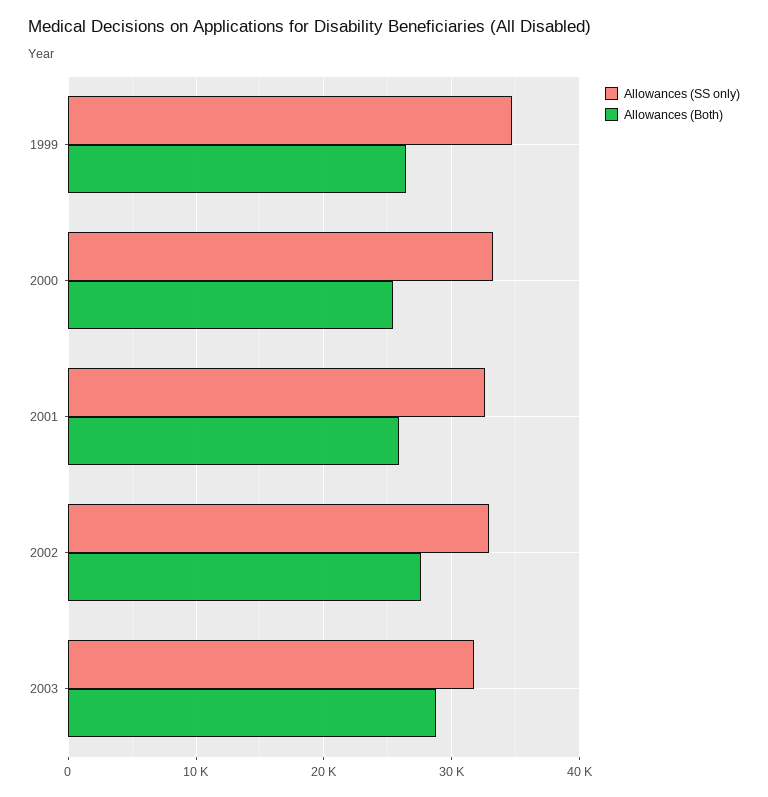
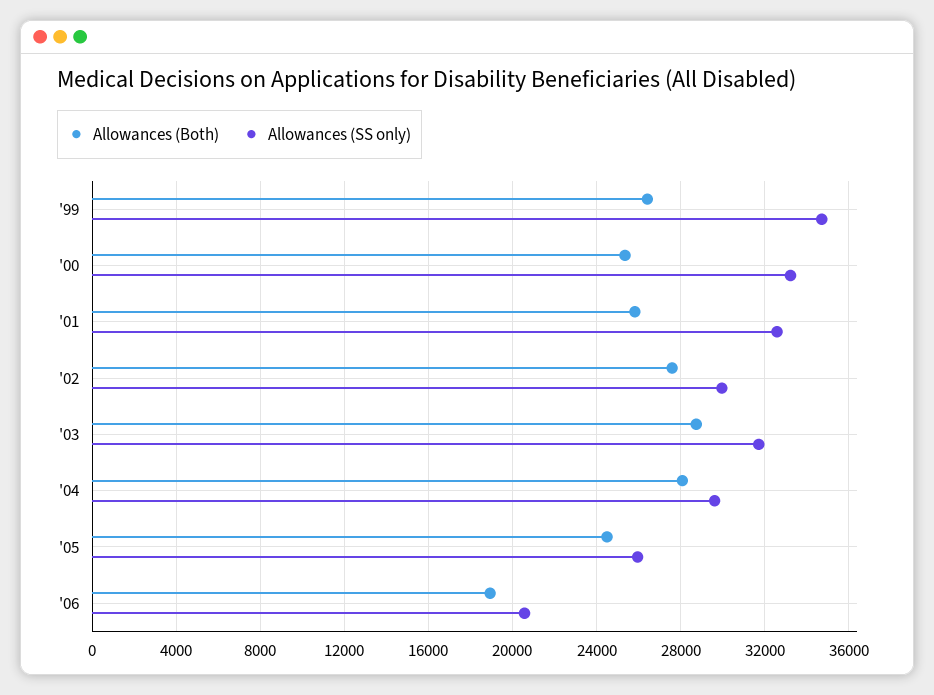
Allowances (SS only), 2002: 33000 -> 30000
Allowances (Both), '04: none -> 28000
Allowances (SS only), '04: none -> 29500
Allowances (Both), '05: none -> 24500
Allowances (SS only), '05: none -> 26000
Allowances (Both), '06: none -> 19000
Allowances (SS only), '06: none -> 20500

